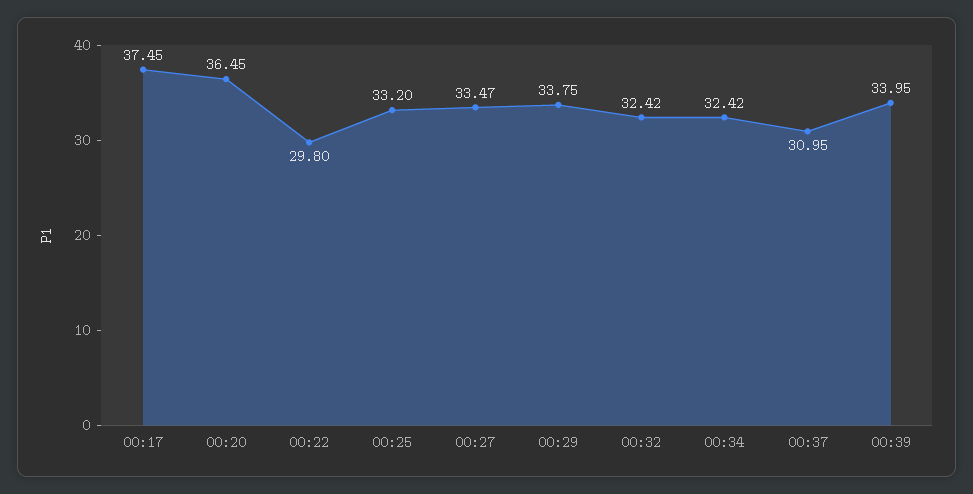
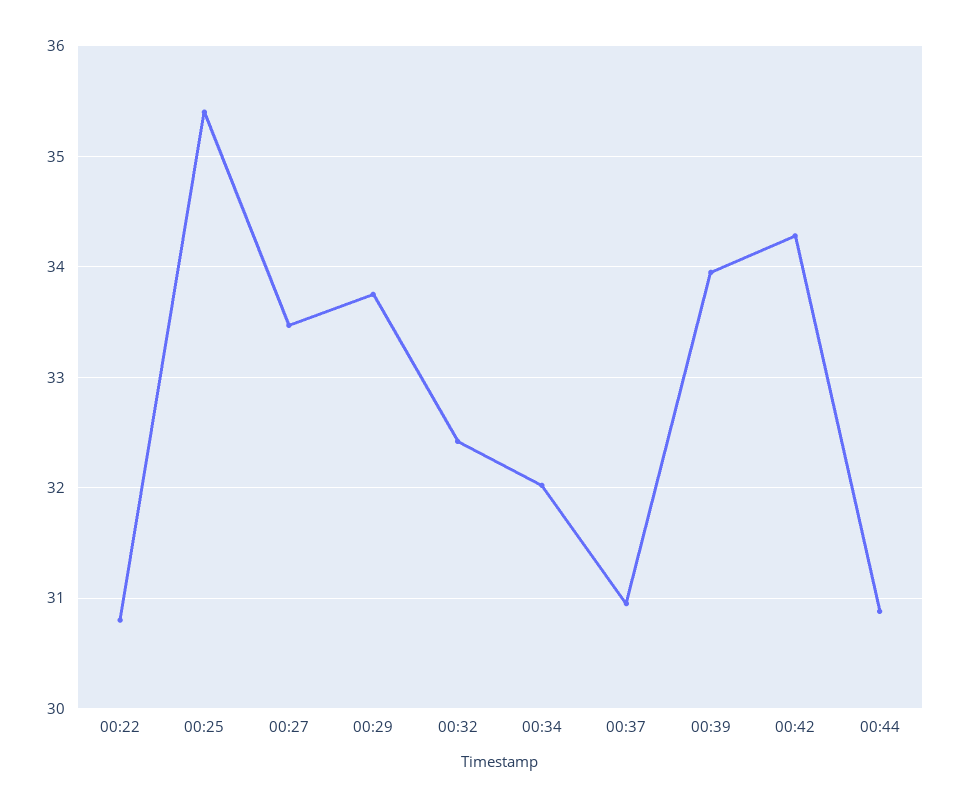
00:17: 37.45 -> none
00:20: 36.45 -> none
00:22: 29.8 -> 30.8
00:25: 33.2 -> 35.4
00:34: 32.42 -> 32
00:42: none -> 34.3
00:44: none -> 30.9

